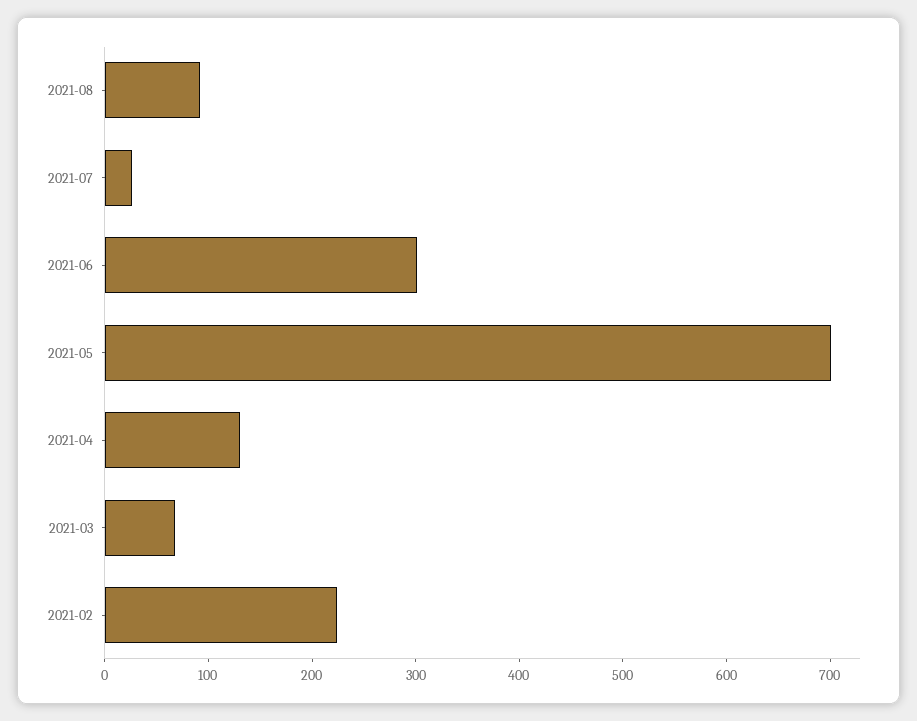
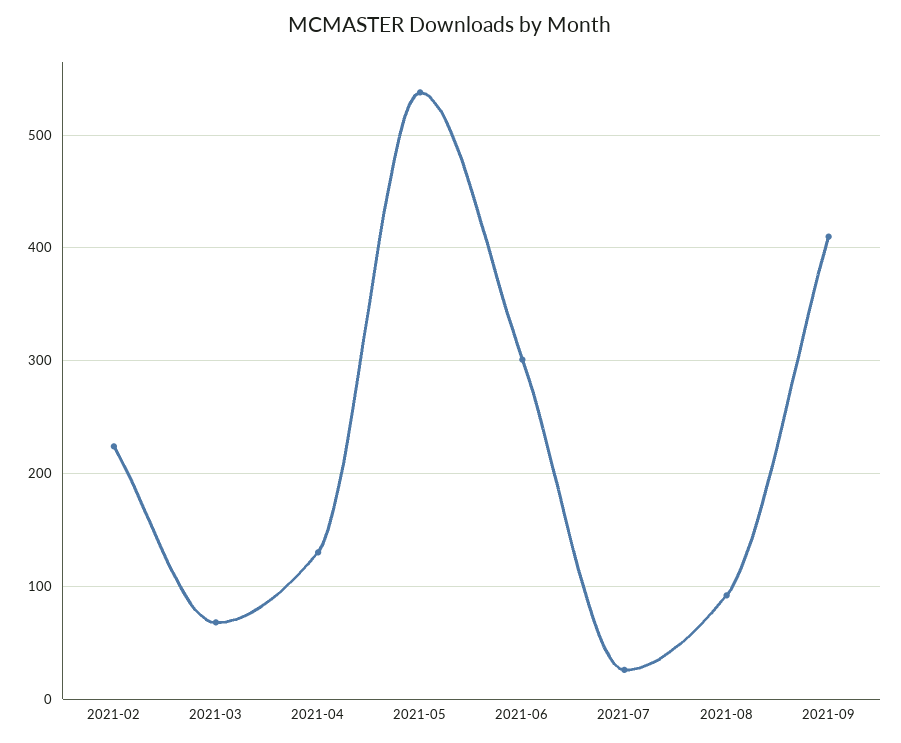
2021-05: 700 -> 540
2021-09: none -> 410

